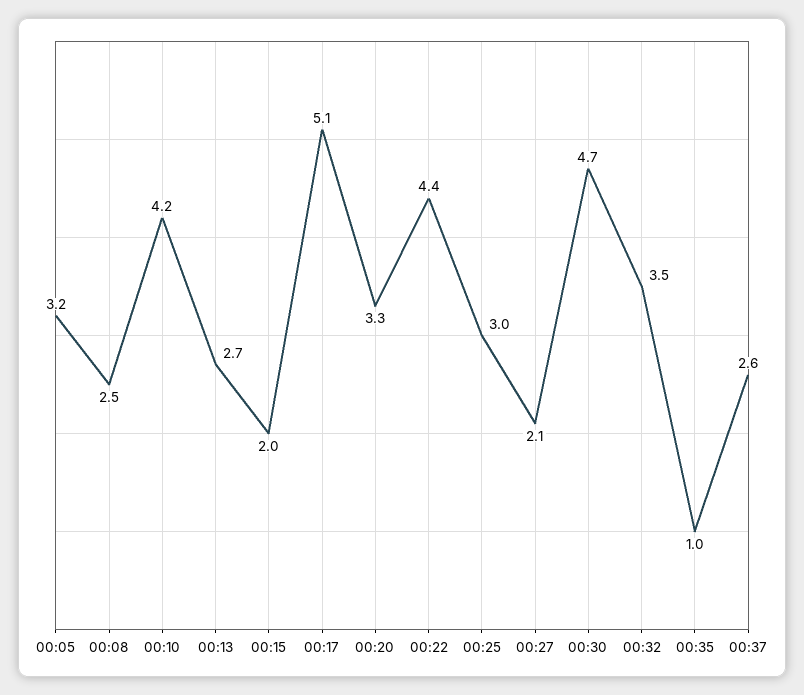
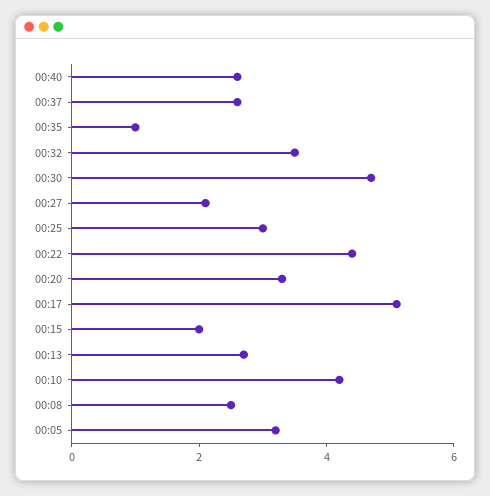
00:40: none -> 2.5

